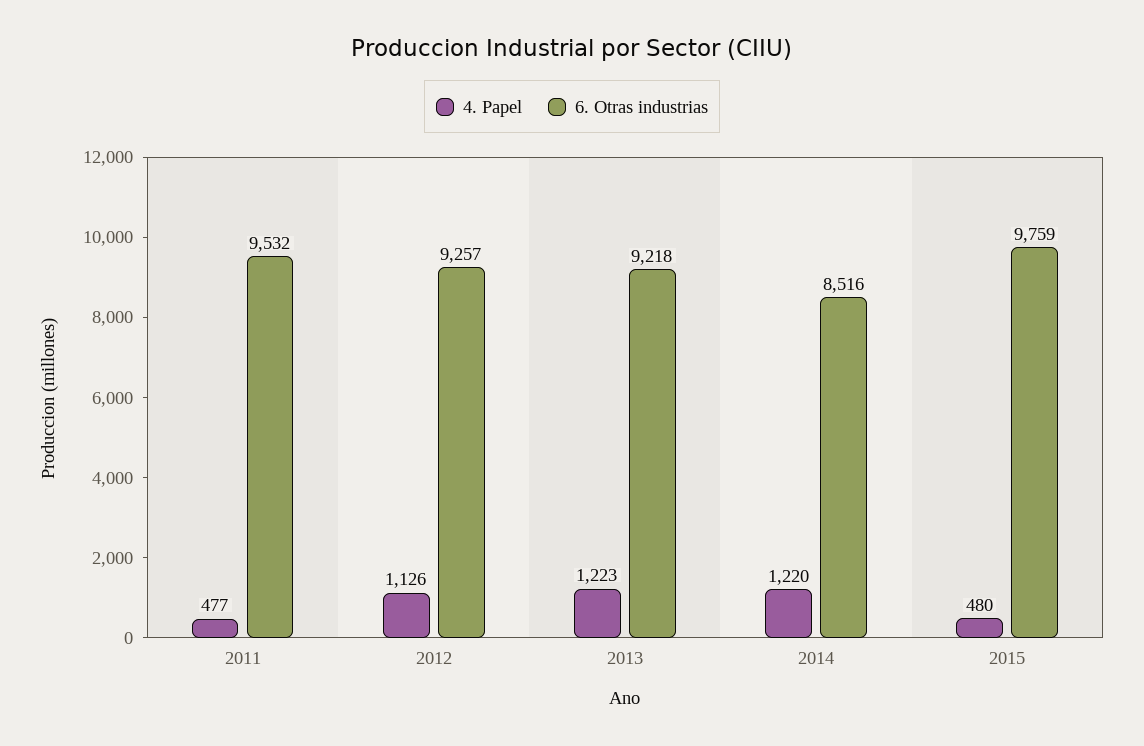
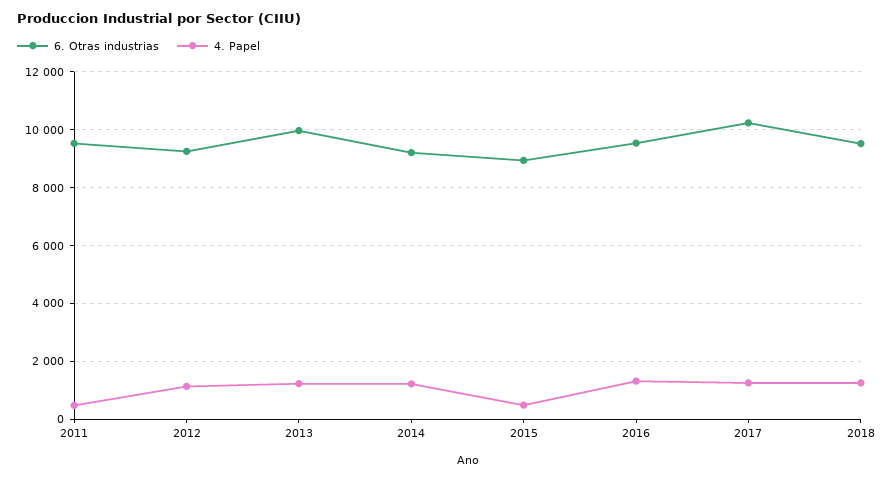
6. Otras industrias, 2013: 9218 -> 10000
6. Otras industrias, 2014: 8516 -> 9250
6. Otras industrias, 2015: 9759 -> 9000
6. Otras industrias, 2016: none -> 9500
4. Papel, 2016: none -> 1250
6. Otras industrias, 2017: none -> 10250
4. Papel, 2017: none -> 1250
6. Otras industrias, 2018: none -> 9500
4. Papel, 2018: none -> 1250

